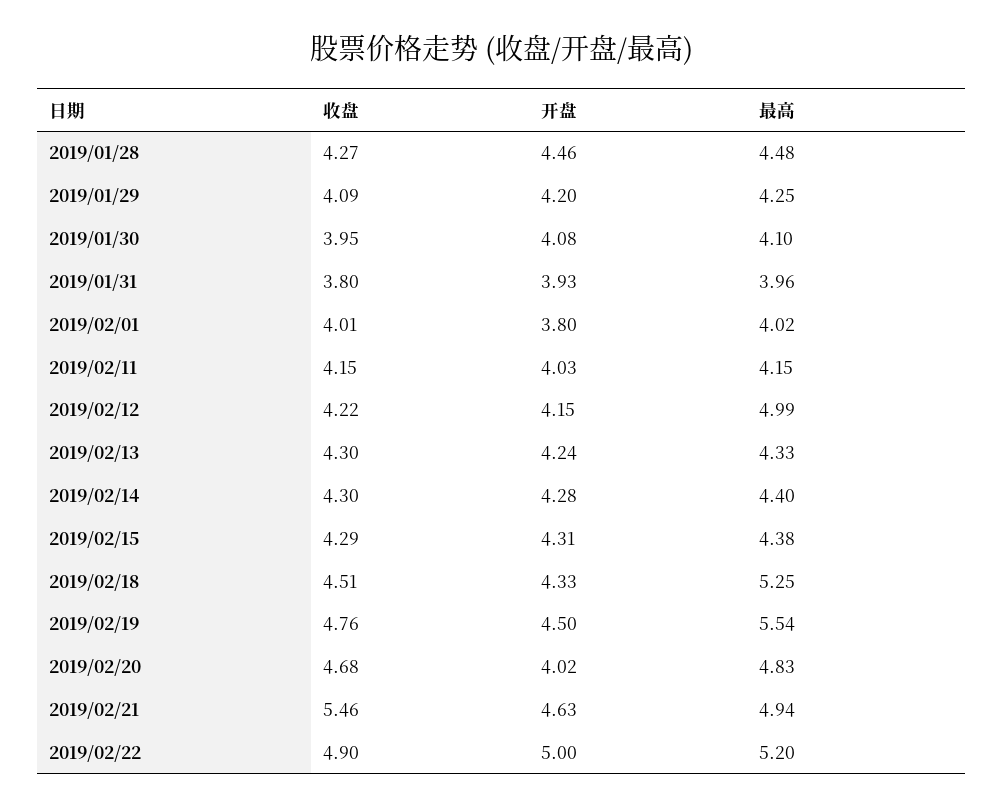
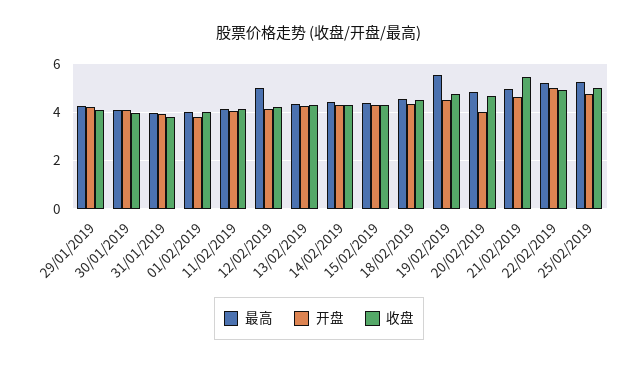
收盘, 2019/01/28: 4.27 -> none
开盘, 2019/01/28: 4.46 -> none
最高, 2019/01/28: 4.48 -> none
最高, 2019/02/18: 5.25 -> 4.5
最高, 25/02/2019: none -> 5.25
开盘, 25/02/2019: none -> 4.75
收盘, 25/02/2019: none -> 5

